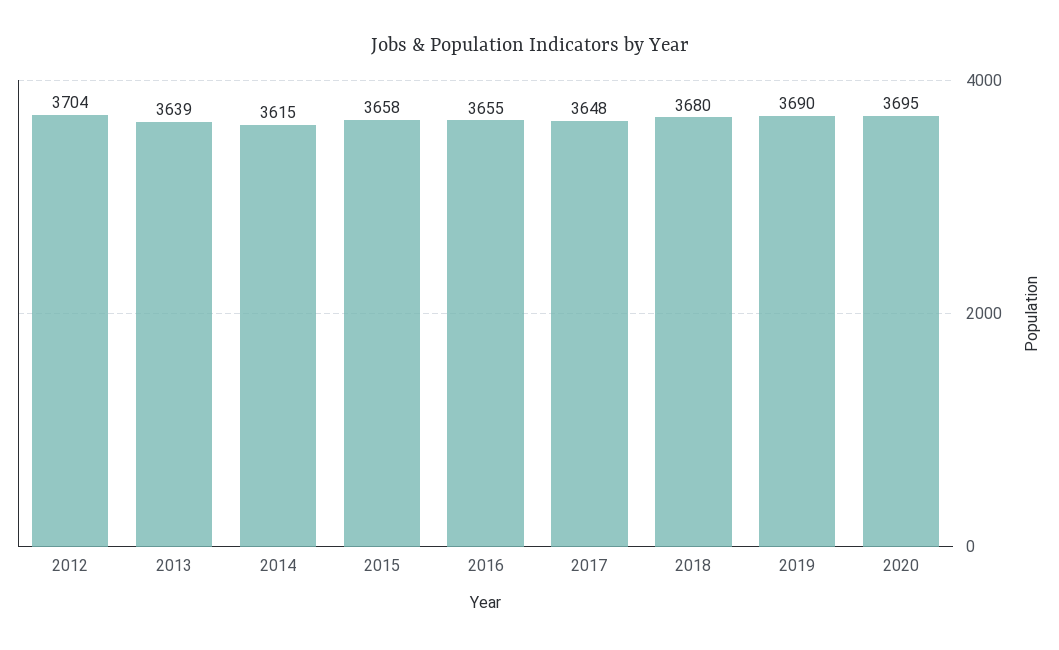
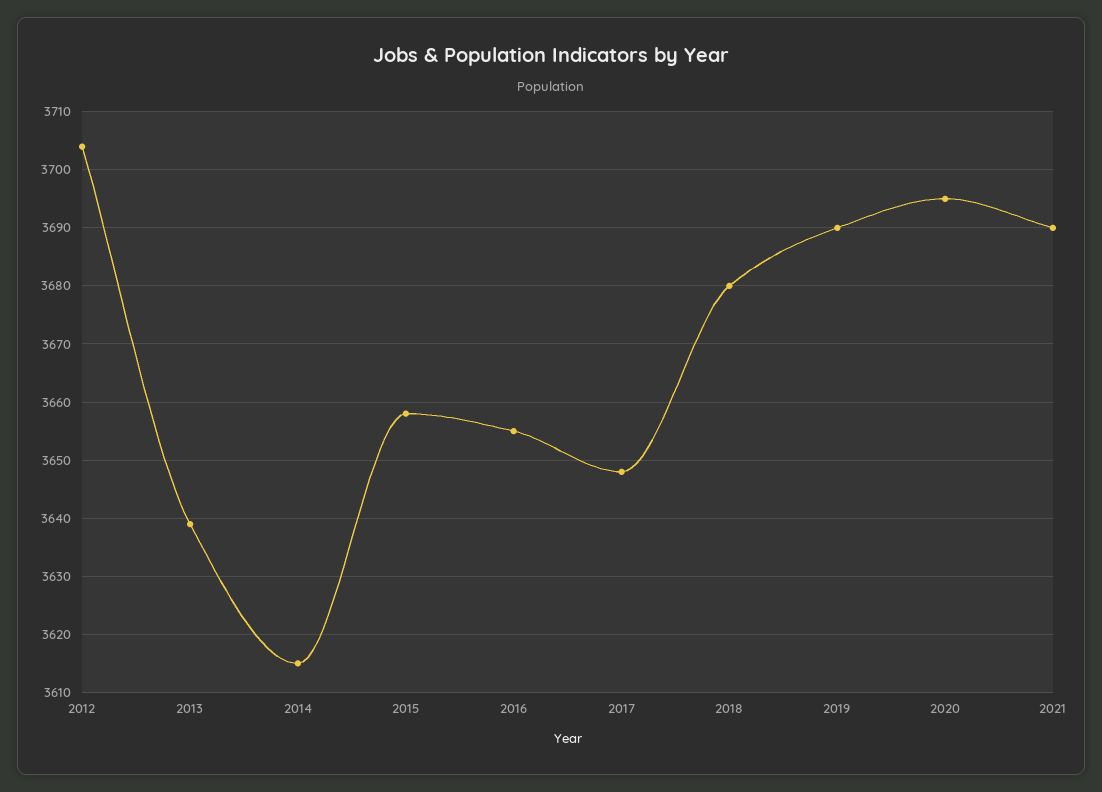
2021: none -> 3690

